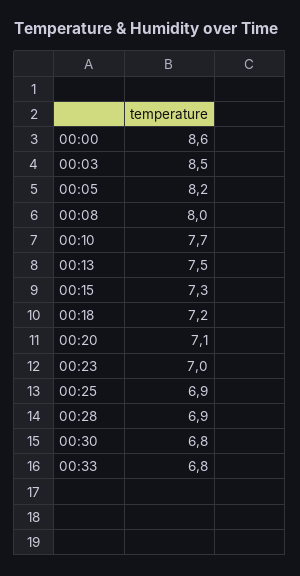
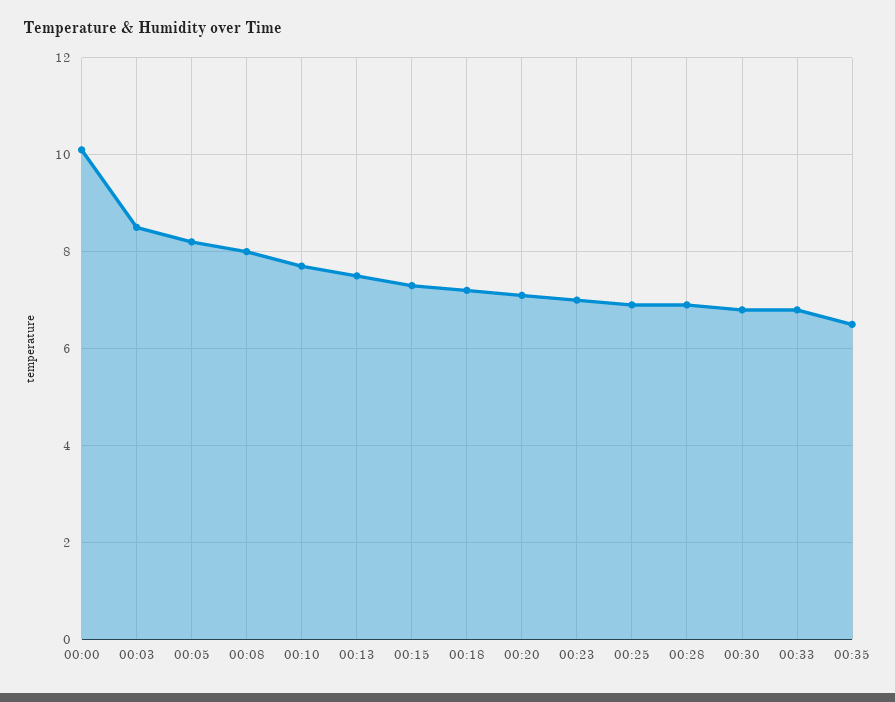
00:00: 8.6 -> 10
00:35: none -> 6.5

